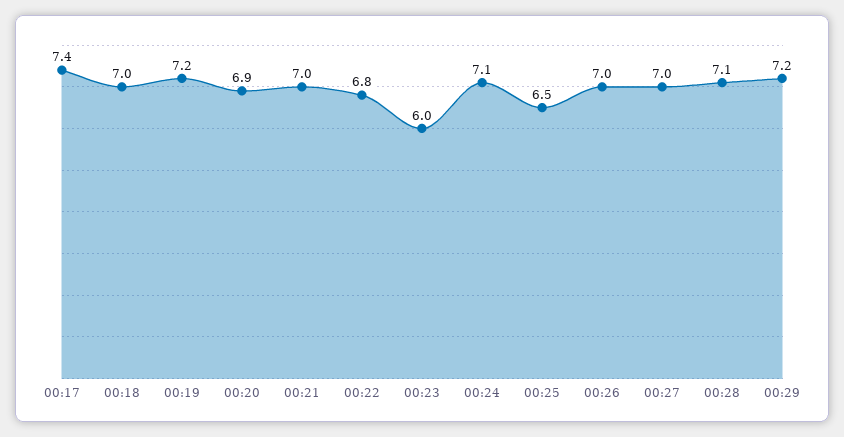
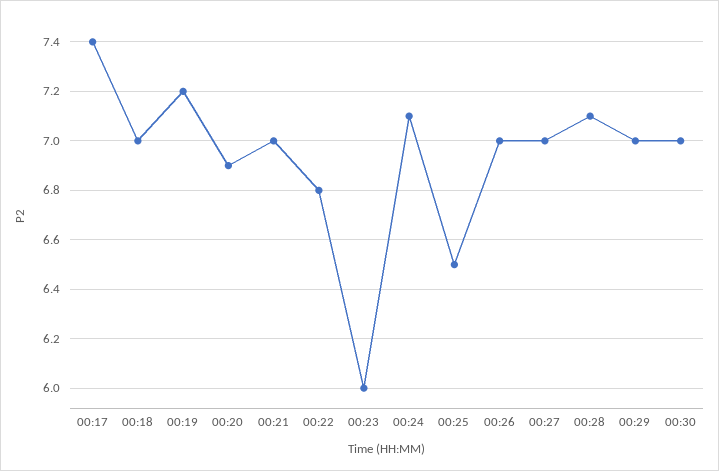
00:29: 7.2 -> 7
00:30: none -> 7

